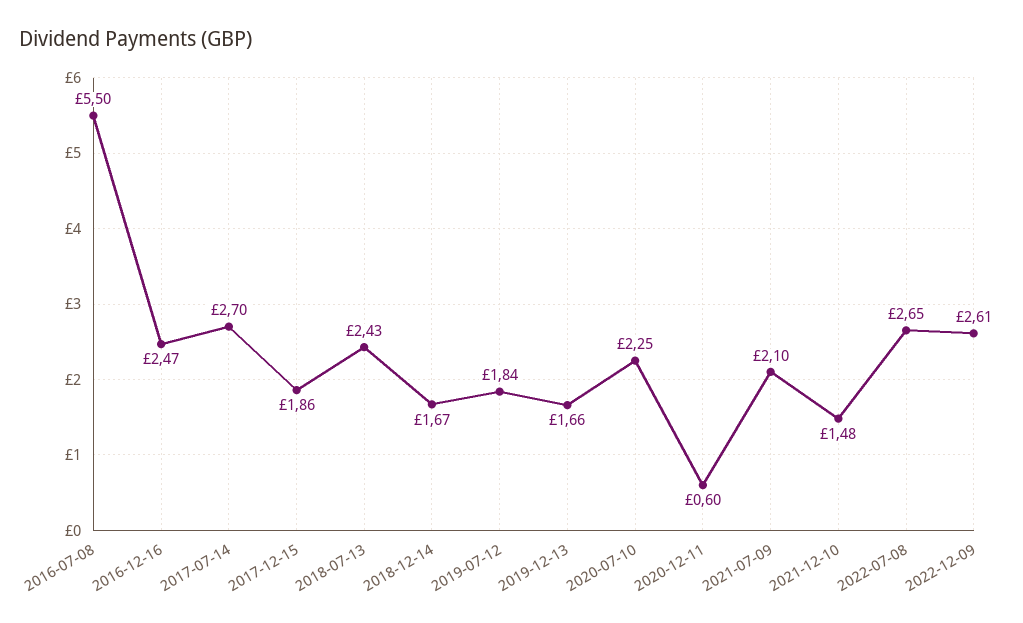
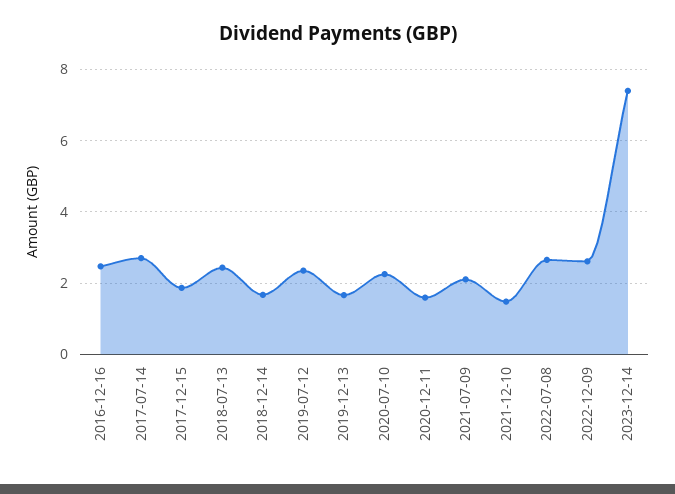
2016-07-08: 5.5 -> none
2019-07-12: 1.84 -> 2.4
2020-12-11: 0.6 -> 1.6
2023-12-14: none -> 7.4

